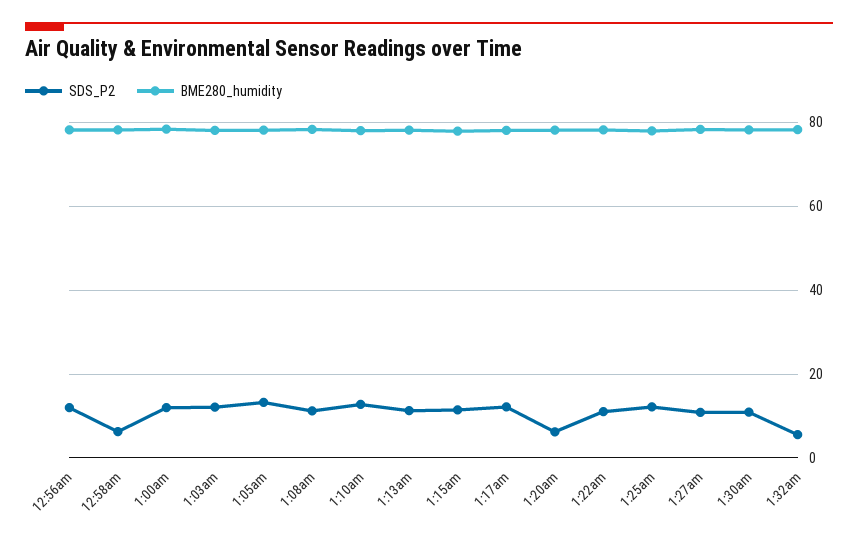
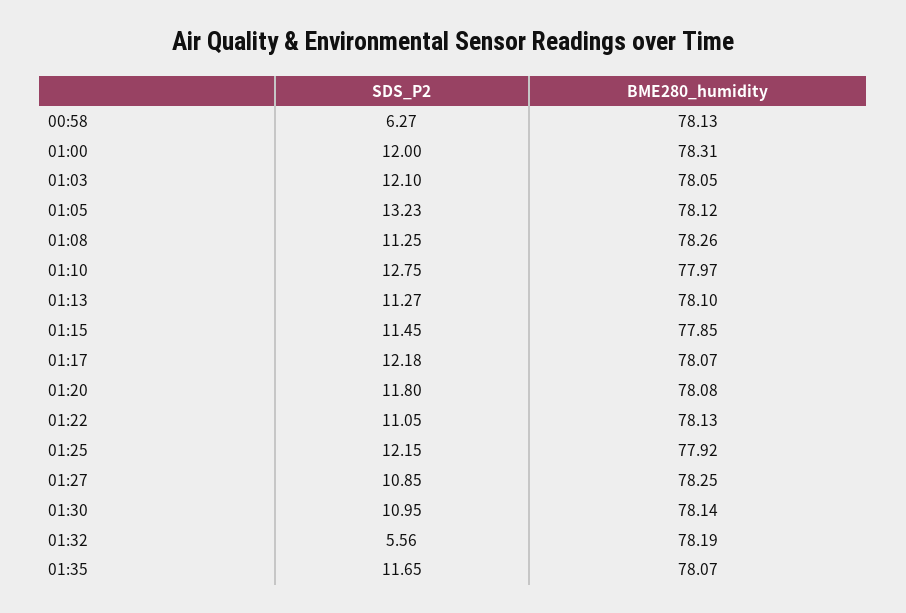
SDS_P2, 12:56am: 12 -> none
BME280_humidity, 12:56am: 78 -> none
SDS_P2, 1:20am: 6 -> 11.8
SDS_P2, 01:35: none -> 11.65
BME280_humidity, 01:35: none -> 78.07

